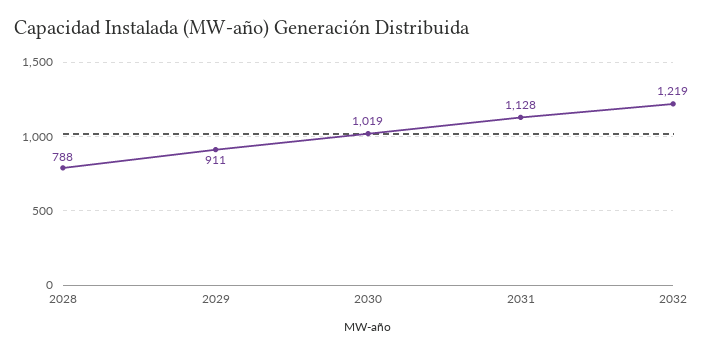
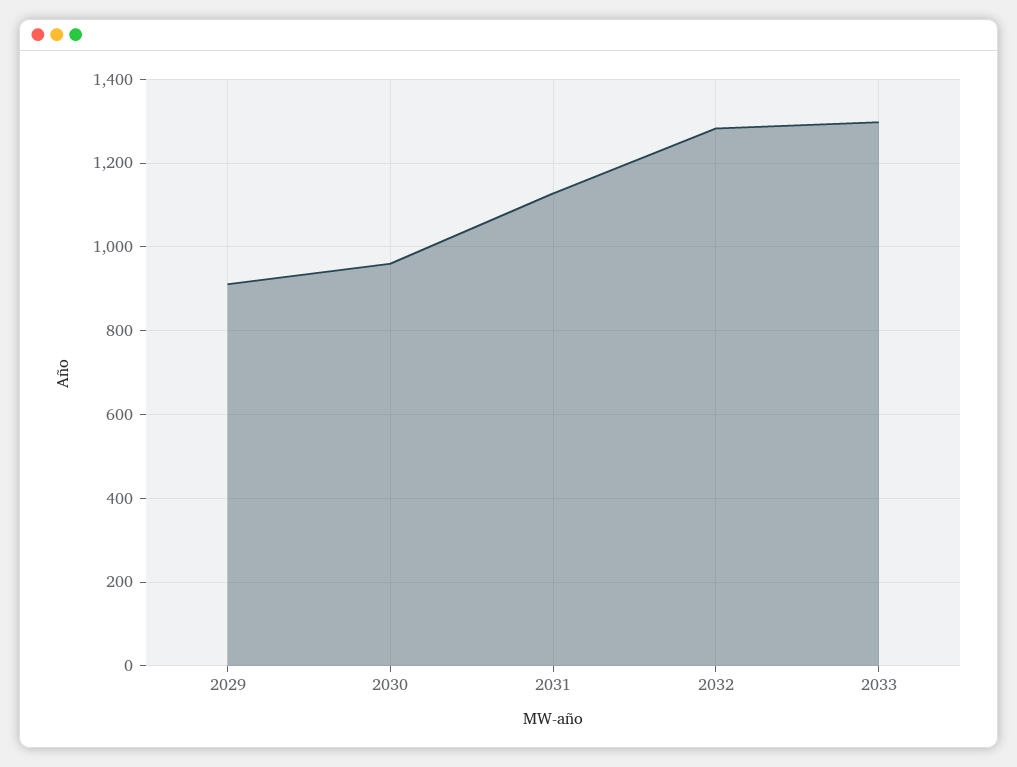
2028: 788 -> none
2030: 1019 -> 960
2032: 1219 -> 1280
2033: none -> 1300

